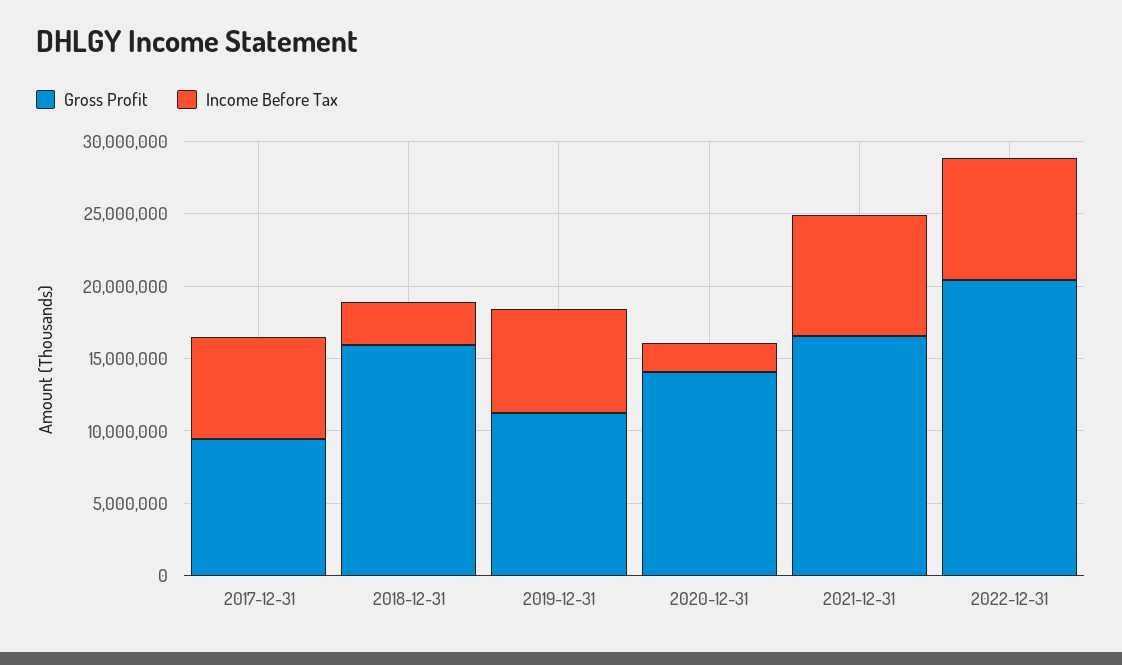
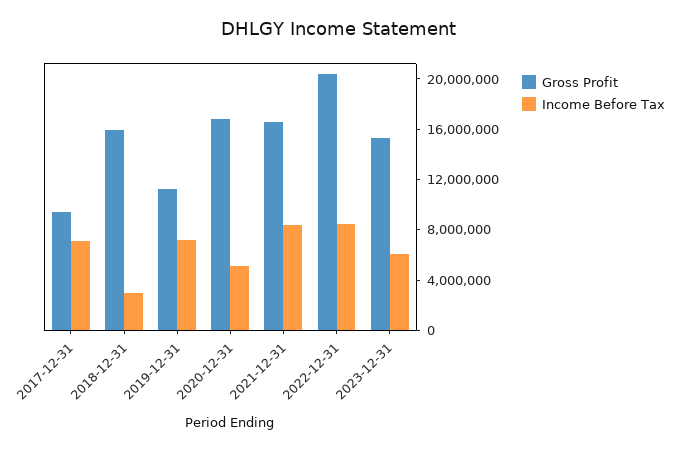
Gross Profit, 2020-12-31: 14000000 -> 17000000
Income Before Tax, 2020-12-31: 2000000 -> 5000000
Gross Profit, 2023-12-31: none -> 15000000
Income Before Tax, 2023-12-31: none -> 6000000

